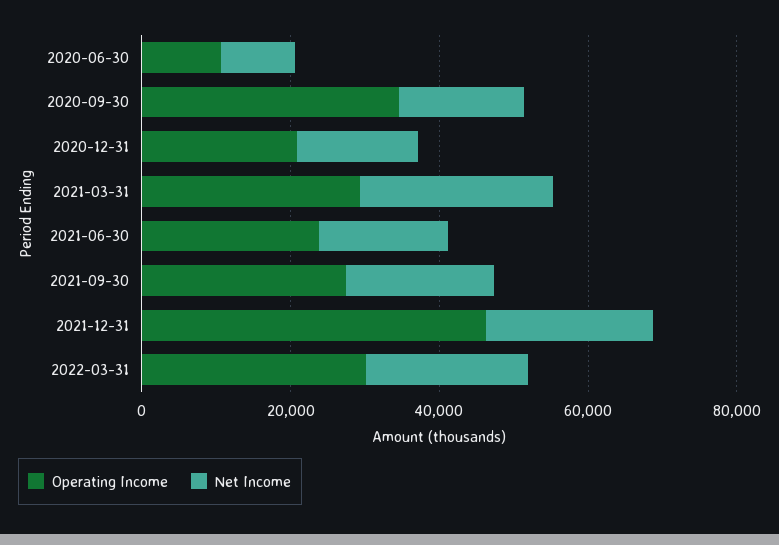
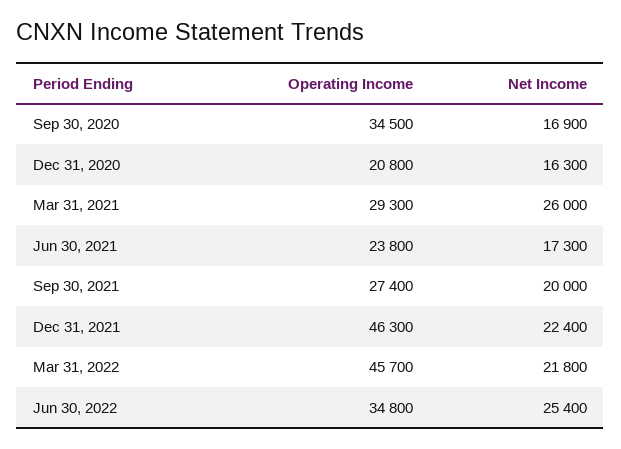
Operating Income, 2020-06-30: 10000 -> none
Net Income, 2020-06-30: 10000 -> none
Operating Income, 2022-03-31: 30000 -> 45700
Operating Income, Jun 30, 2022: none -> 34800
Net Income, Jun 30, 2022: none -> 25400

